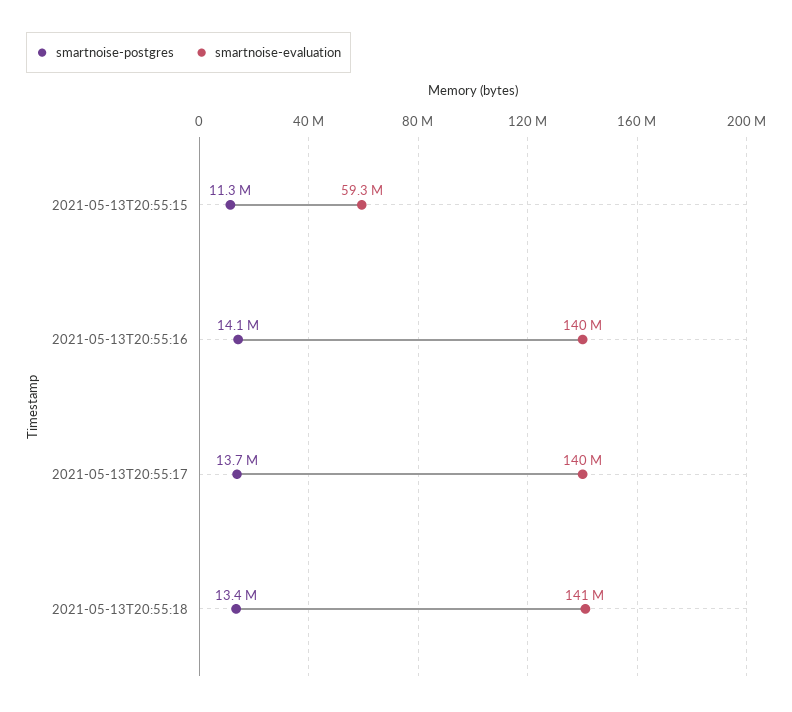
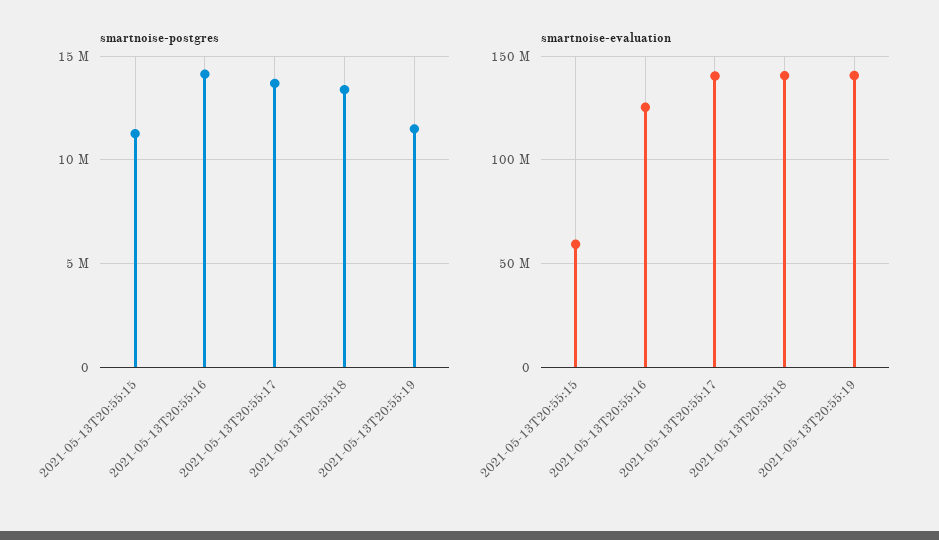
smartnoise-evaluation, 2021-05-13T20:55:16: 140000000 -> 125000000
smartnoise-postgres, 2021-05-13T20:55:19: none -> 11500000
smartnoise-evaluation, 2021-05-13T20:55:19: none -> 140000000

